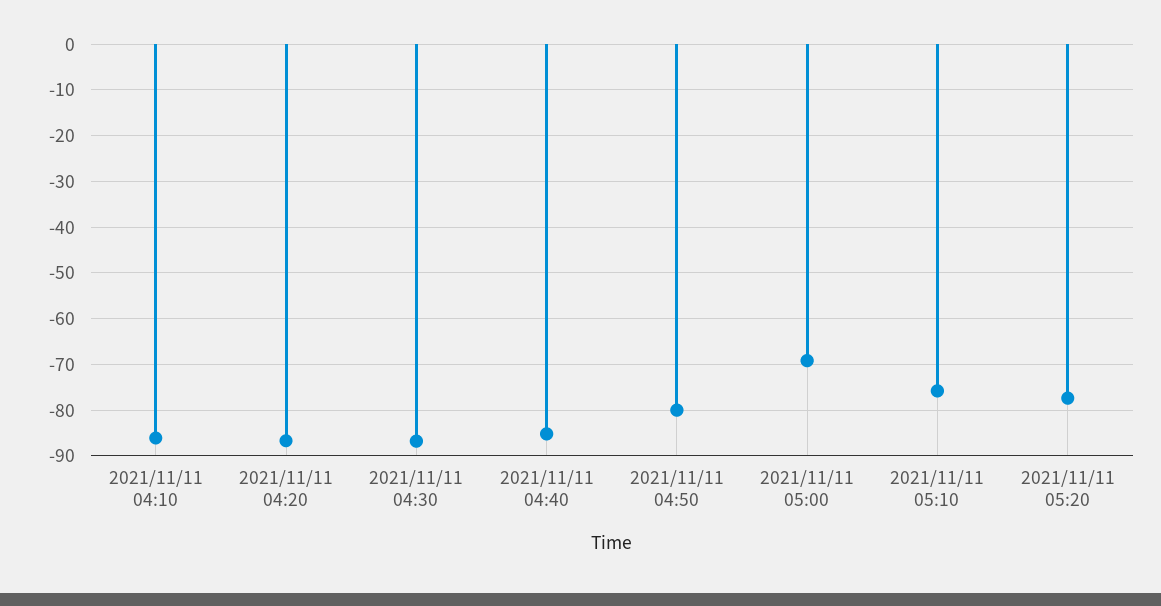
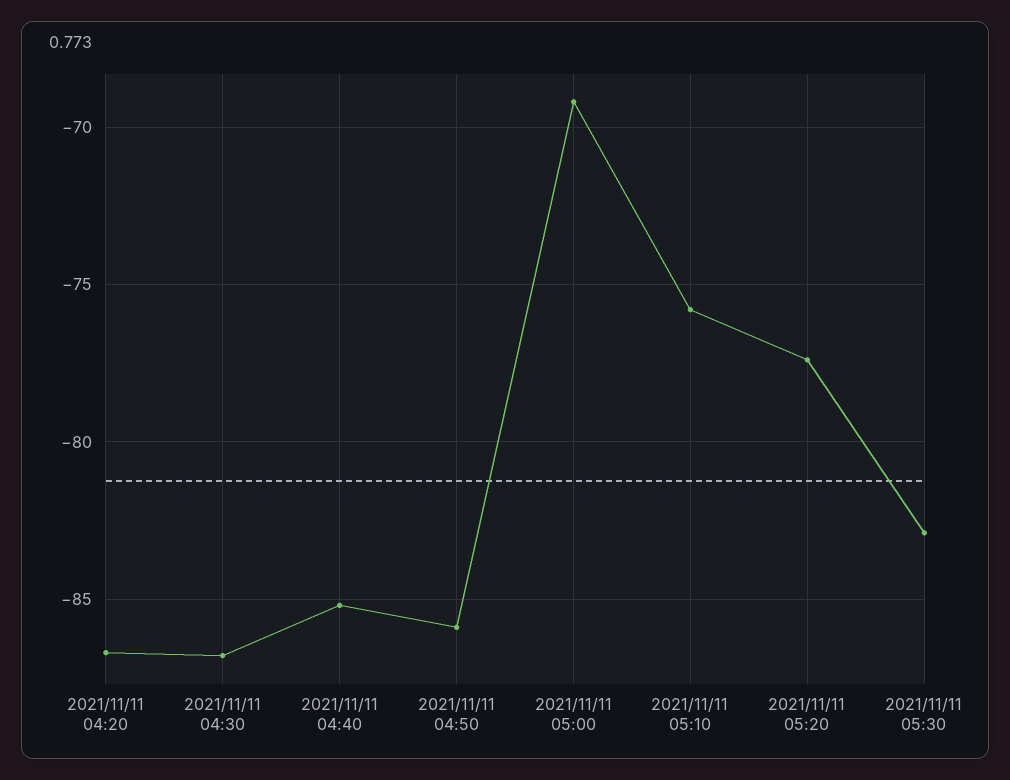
2021/11/11 04:10: -86 -> none
2021/11/11 04:50: -80 -> -86
2021/11/11 05:30: none -> -83

